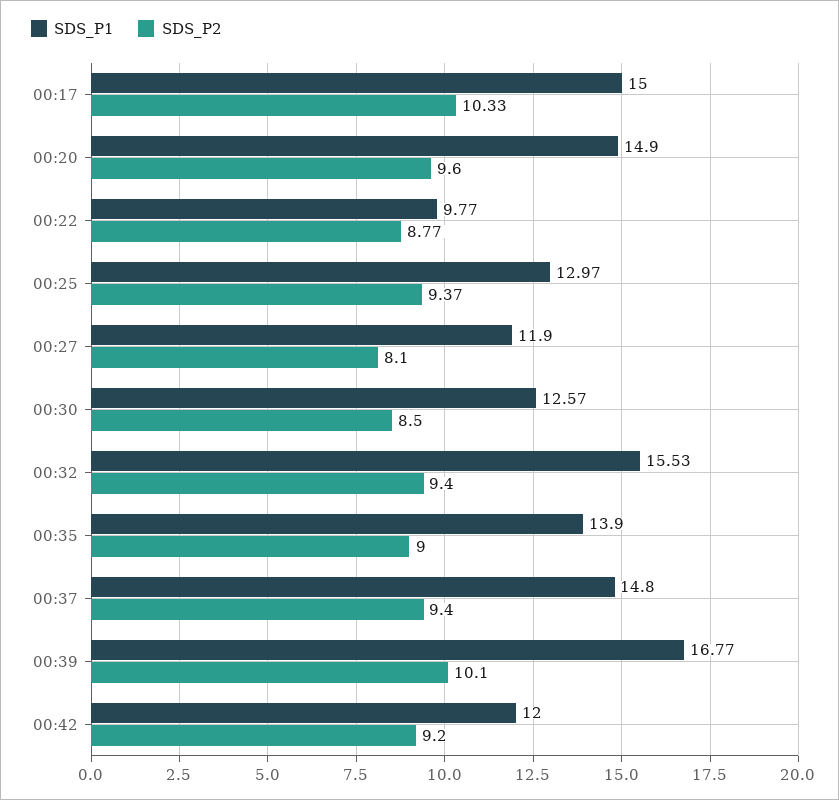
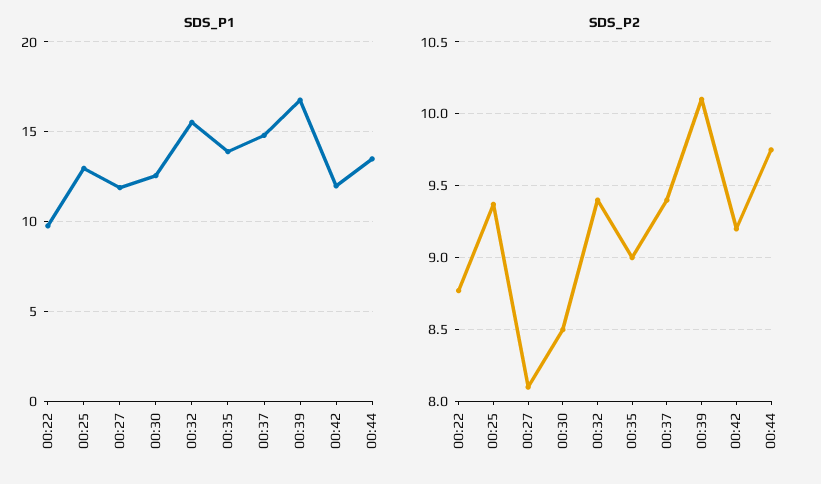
SDS_P1, 00:17: 15 -> none
SDS_P2, 00:17: 10.33 -> none
SDS_P1, 00:20: 14.9 -> none
SDS_P2, 00:20: 9.6 -> none
SDS_P1, 00:44: none -> 13.5
SDS_P2, 00:44: none -> 9.75

